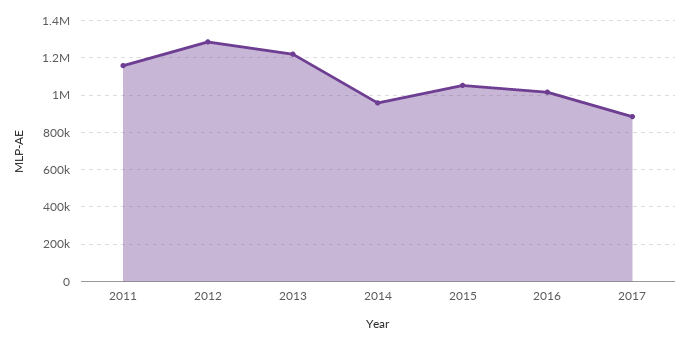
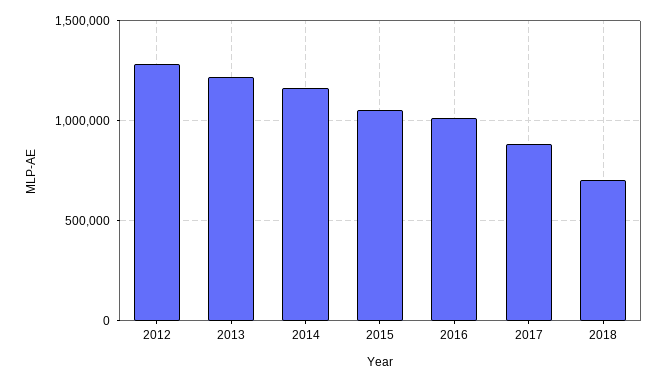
2011: 1150000 -> none
2014: 950000 -> 1150000
2018: none -> 700000

